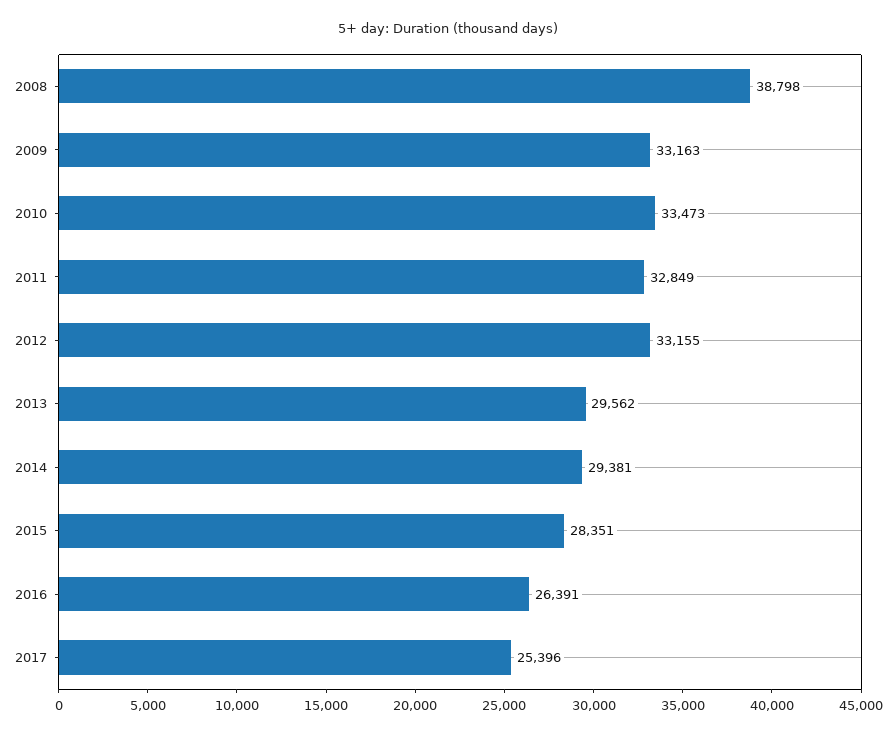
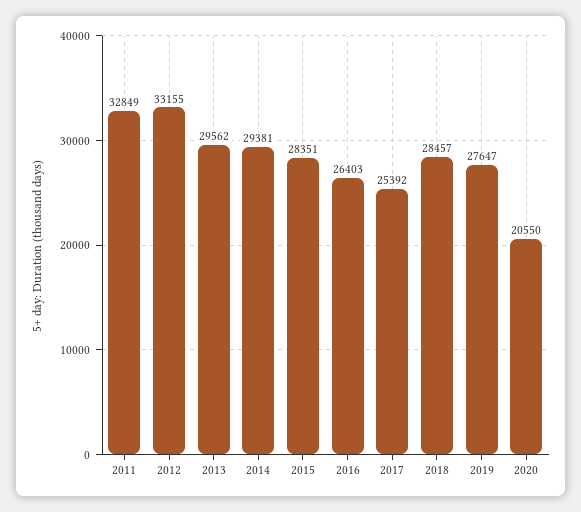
2008: 38798 -> none
2009: 33163 -> none
2010: 33473 -> none
2016: 26391 -> 26403
2017: 25396 -> 25392
2018: none -> 28457
2019: none -> 27647
2020: none -> 20550

